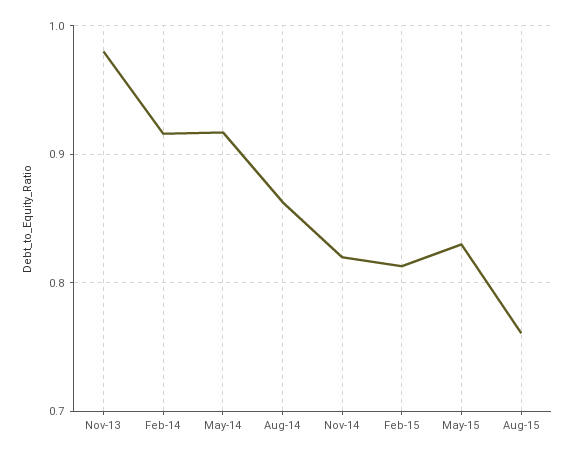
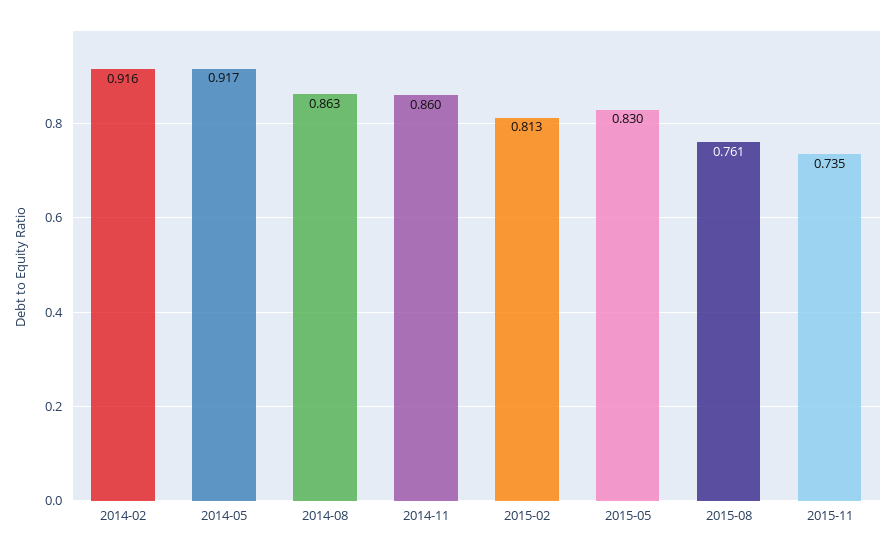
Nov-13: 0.98 -> none
Nov-14: 0.82 -> 0.86
2015-11: none -> 0.735

